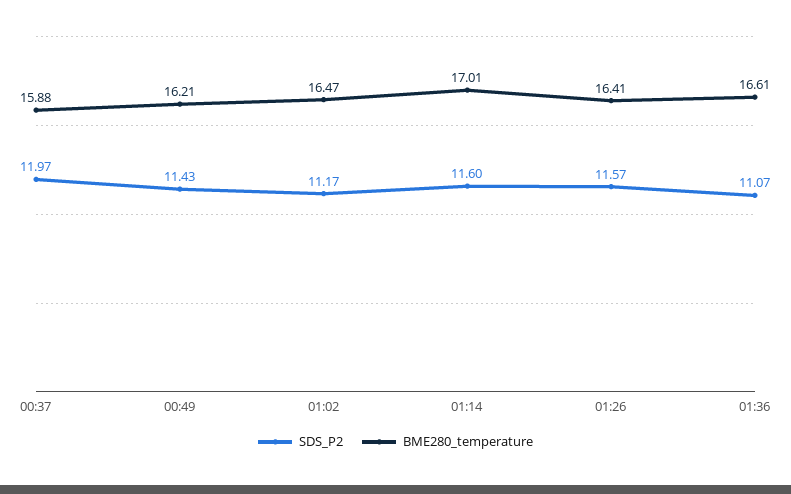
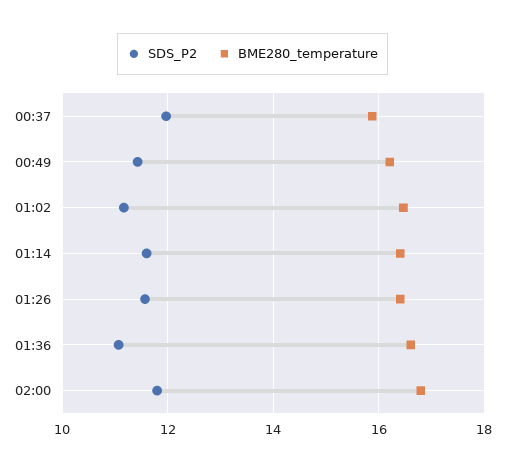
BME280_temperature, 01:14: 17.01 -> 16.4
SDS_P2, 02:00: none -> 11.8
BME280_temperature, 02:00: none -> 16.8

